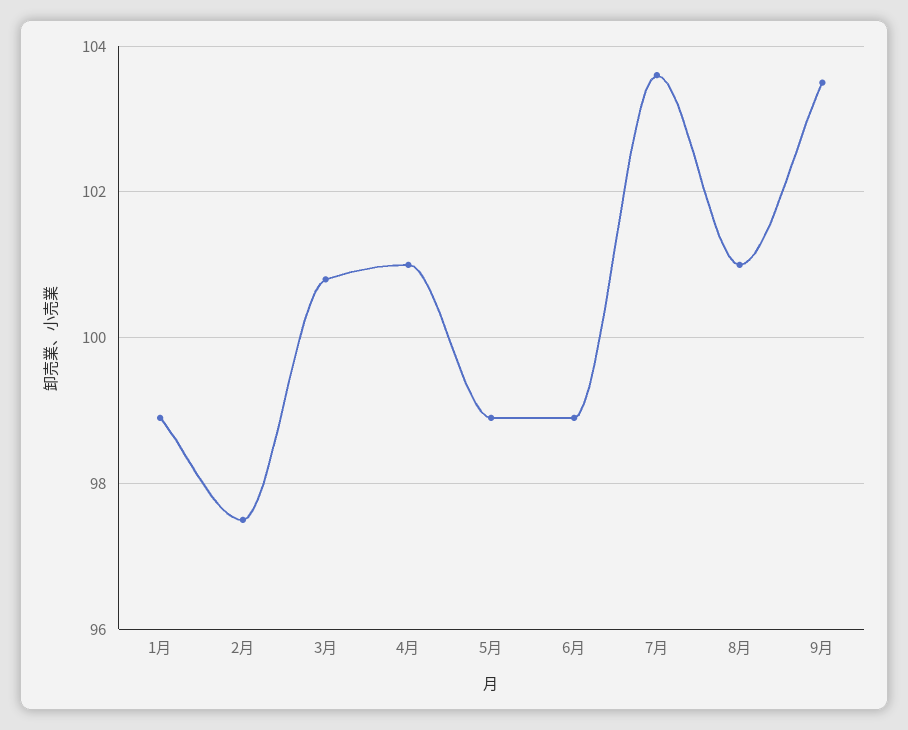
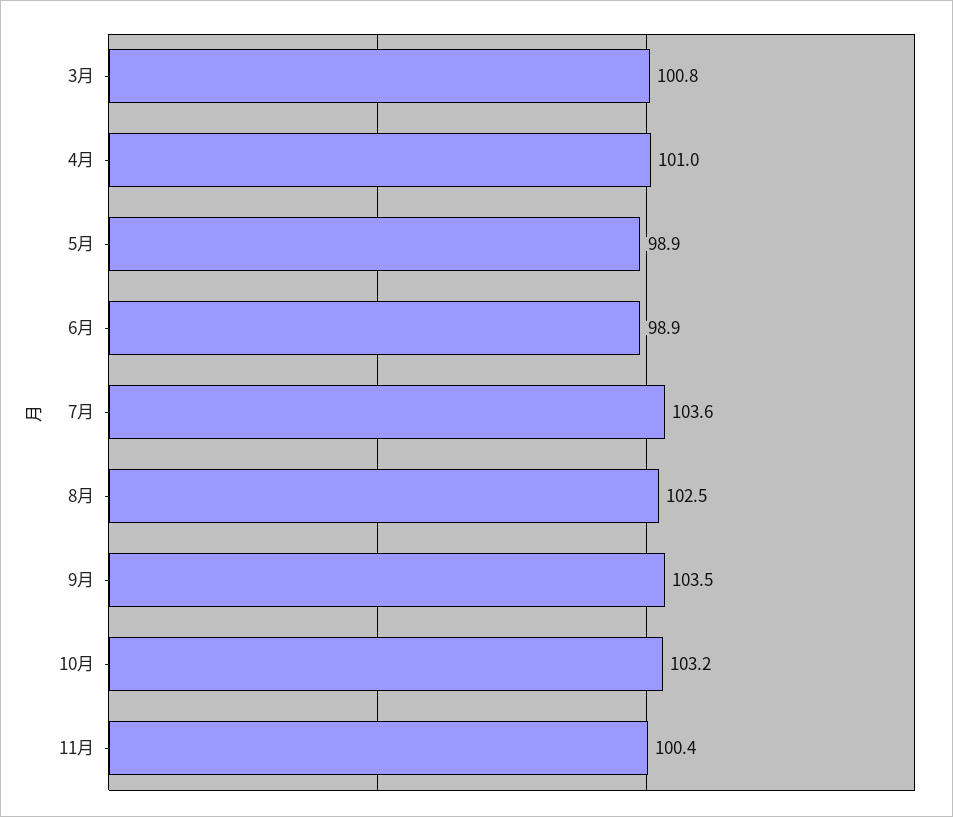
1月: 99 -> none
2月: 97.5 -> none
8月: 101 -> 102.5
10月: none -> 103.2
11月: none -> 100.4

